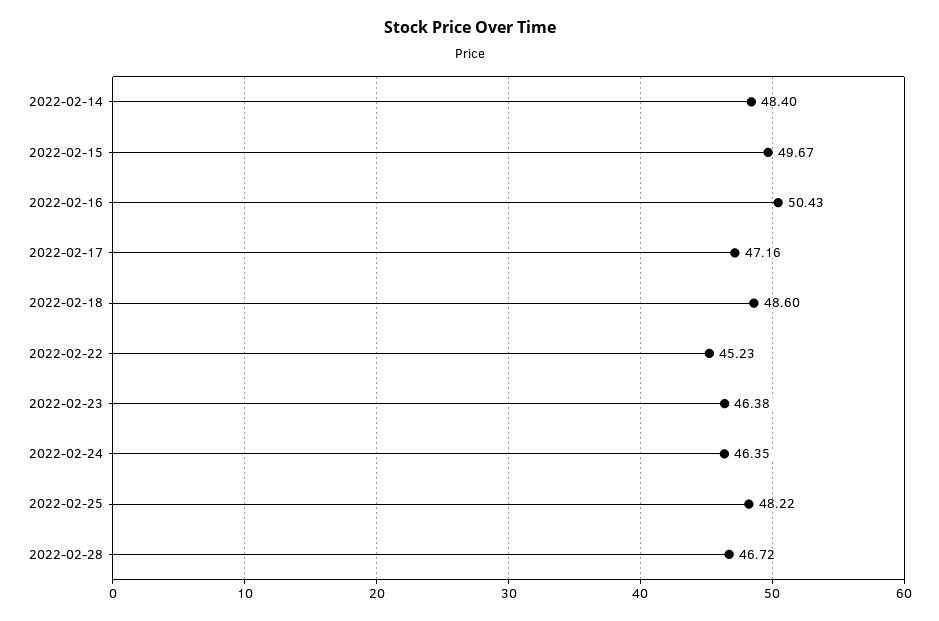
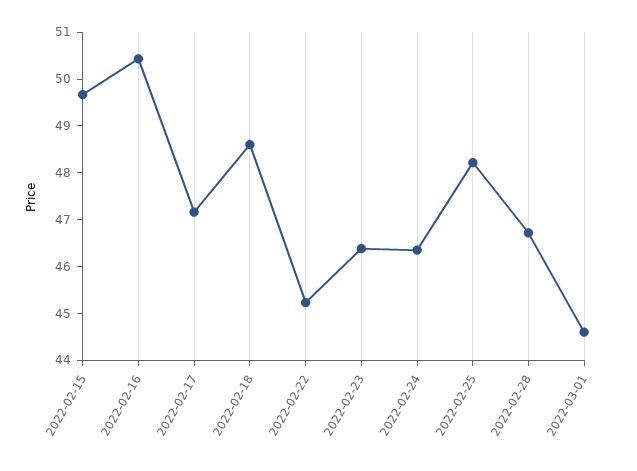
2022-02-14: 48.4 -> none
2022-03-01: none -> 44.6

